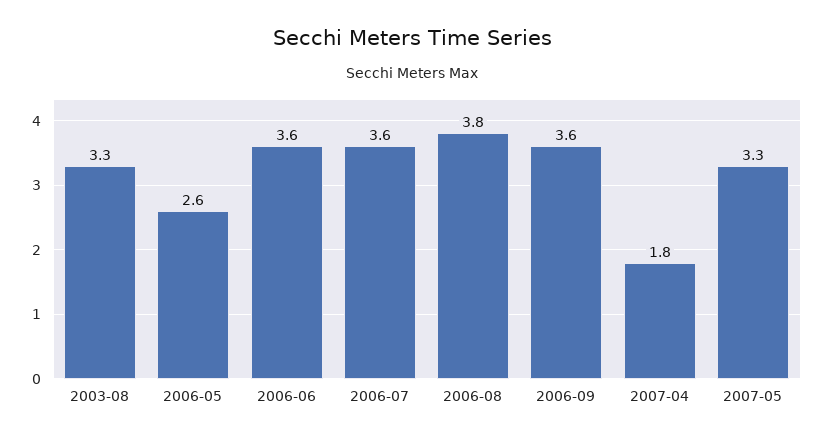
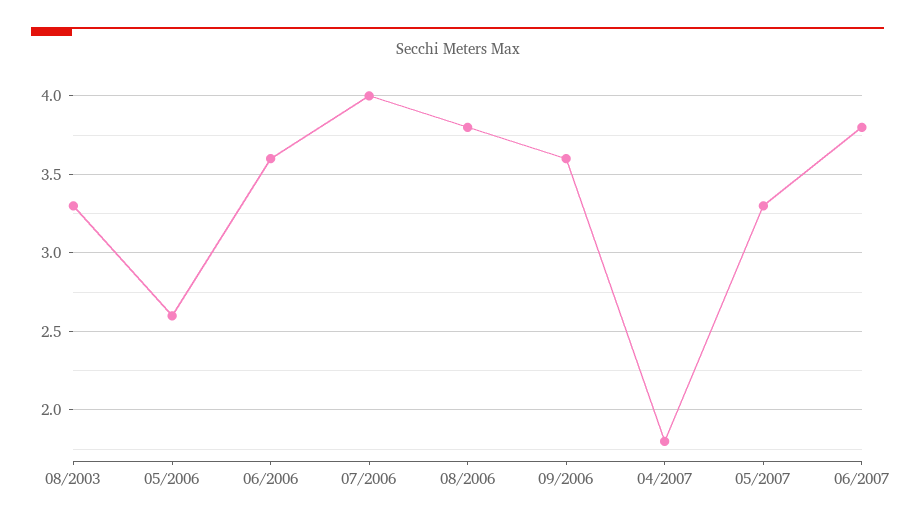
2006-07: 3.6 -> 4
06/2007: none -> 3.8

